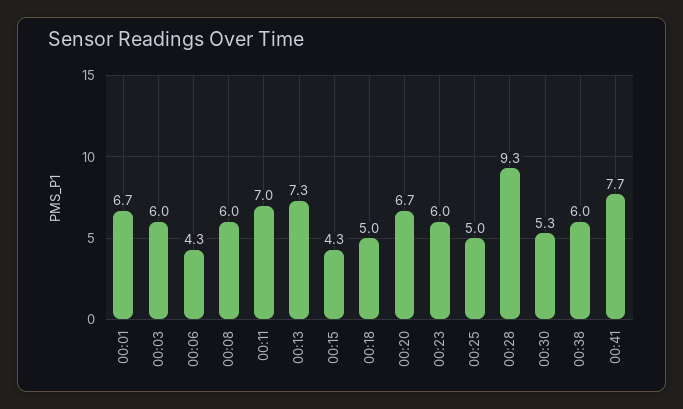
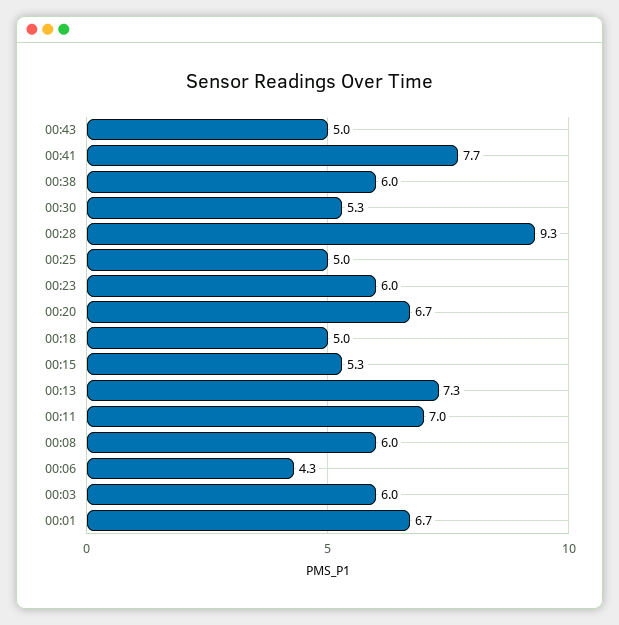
00:15: 4.3 -> 5.3
00:43: none -> 5

